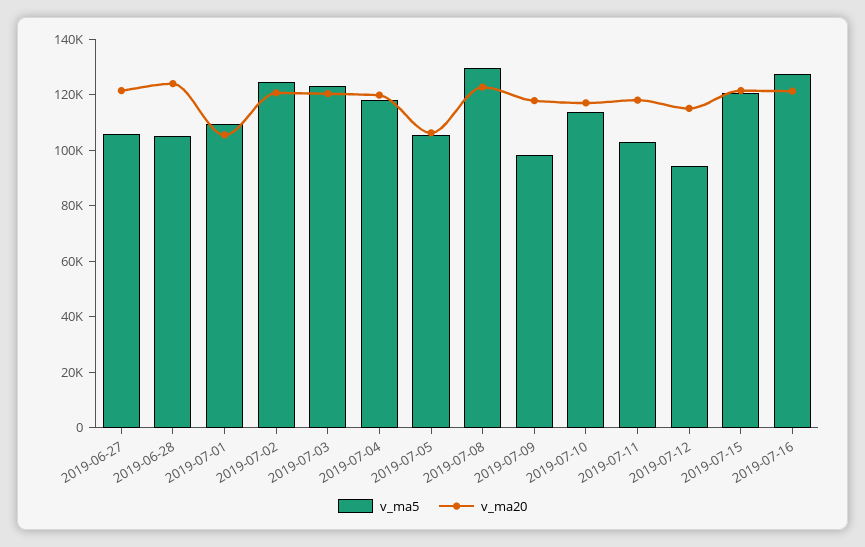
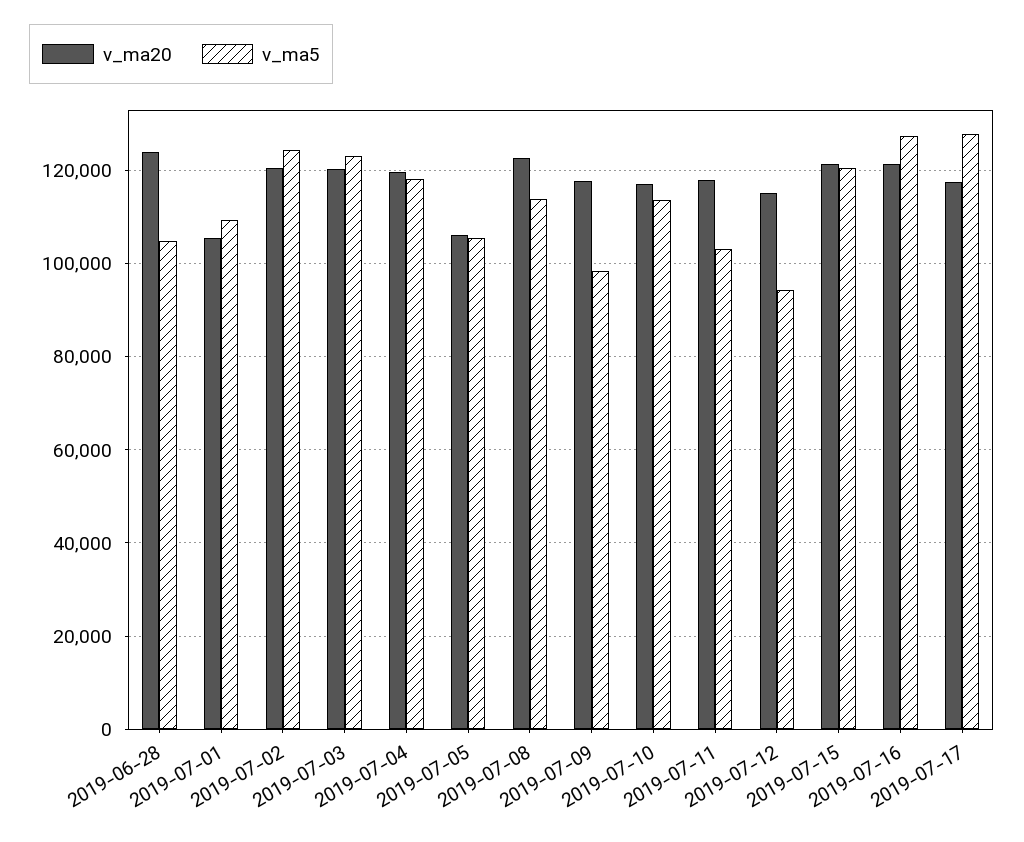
v_ma5, 2019-06-27: 105000 -> none
v_ma20, 2019-06-27: 120000 -> none
v_ma5, 2019-07-08: 130000 -> 114000
v_ma20, 2019-07-17: none -> 118000
v_ma5, 2019-07-17: none -> 128000

